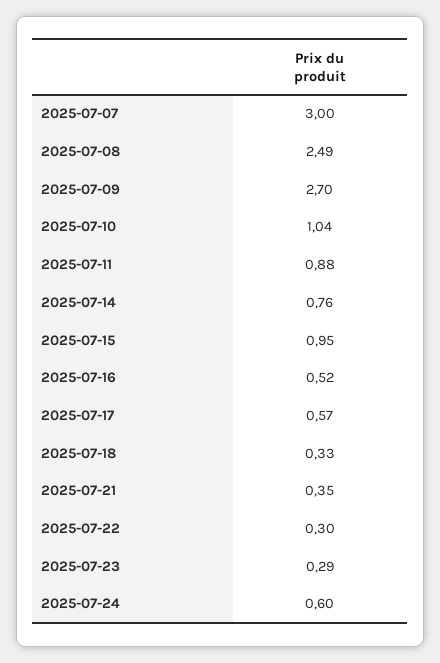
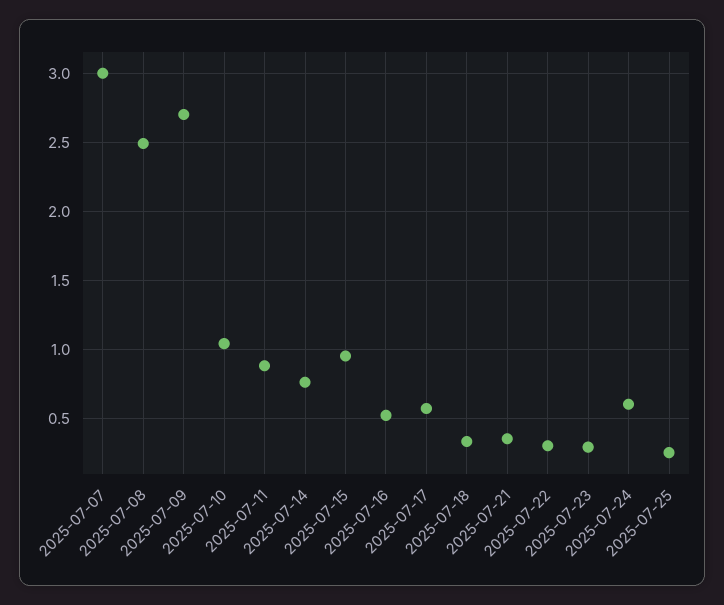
2025-07-25: none -> 0.25

